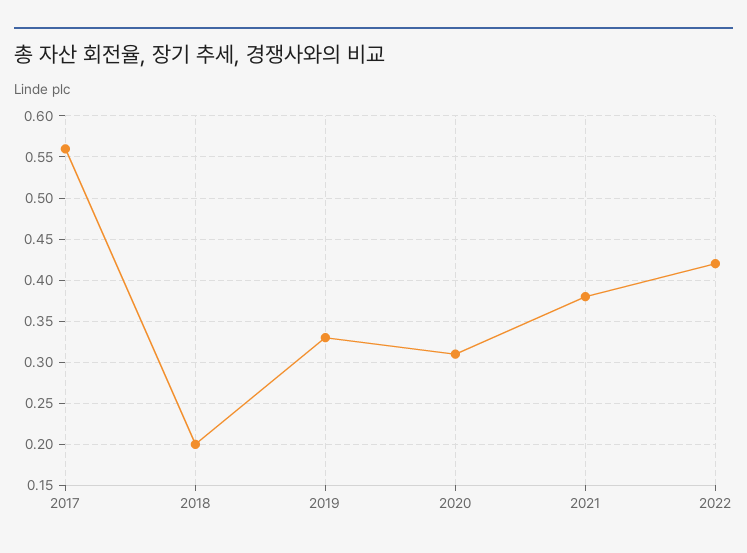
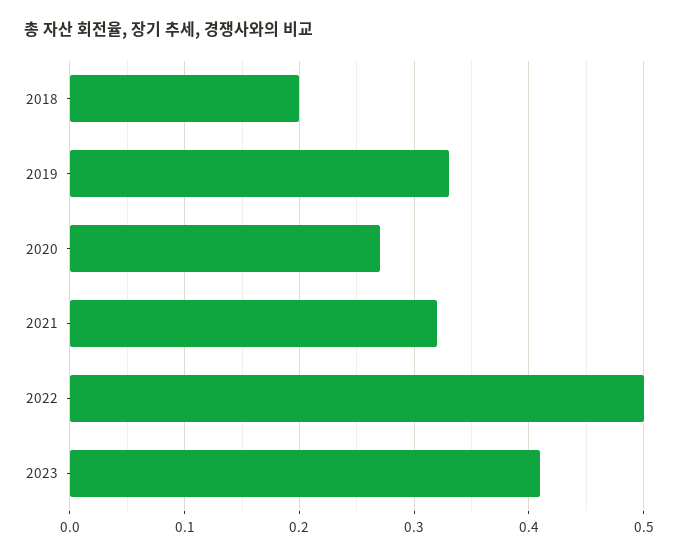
2017: 0.56 -> none
2020: 0.31 -> 0.27
2021: 0.38 -> 0.32
2022: 0.42 -> 0.5
2023: none -> 0.41

